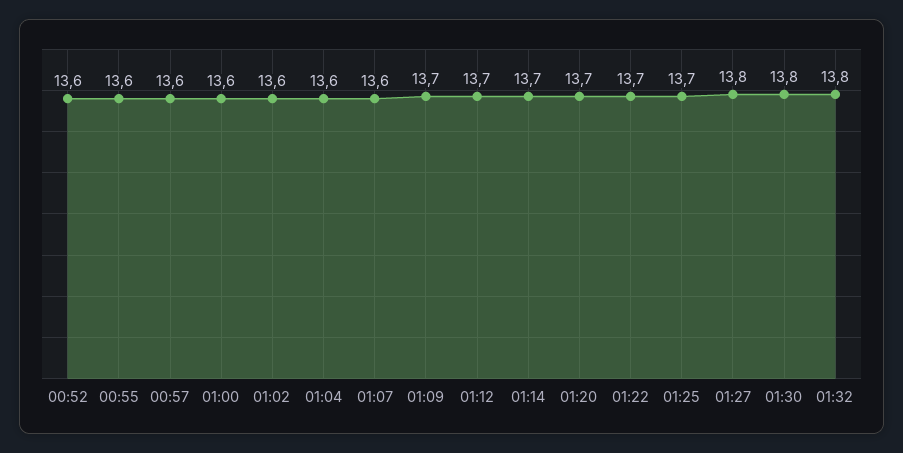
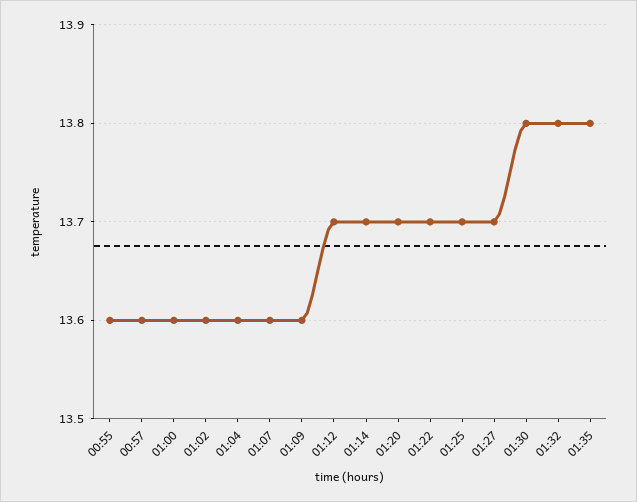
00:52: 13.6 -> none
01:09: 13.7 -> 13.6
01:27: 13.8 -> 13.7
01:35: none -> 13.8

